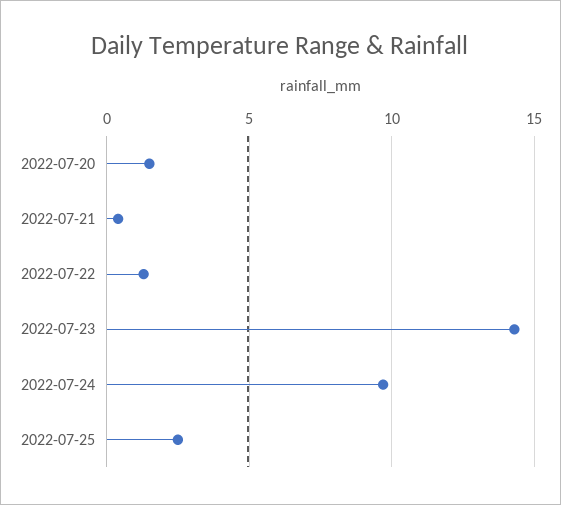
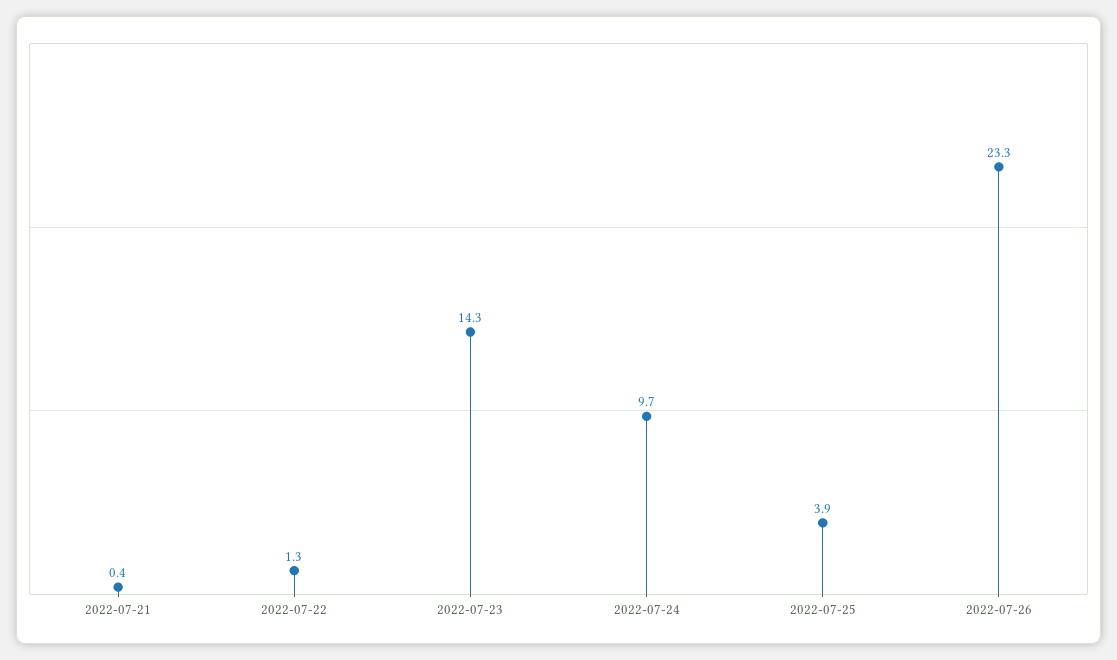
2022-07-20: 1.5 -> none
2022-07-25: 2.5 -> 3.9
2022-07-26: none -> 23.3

